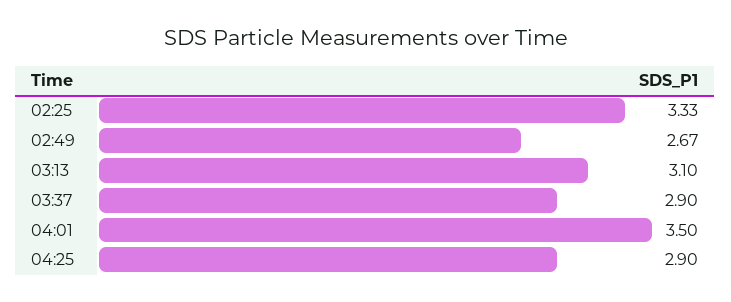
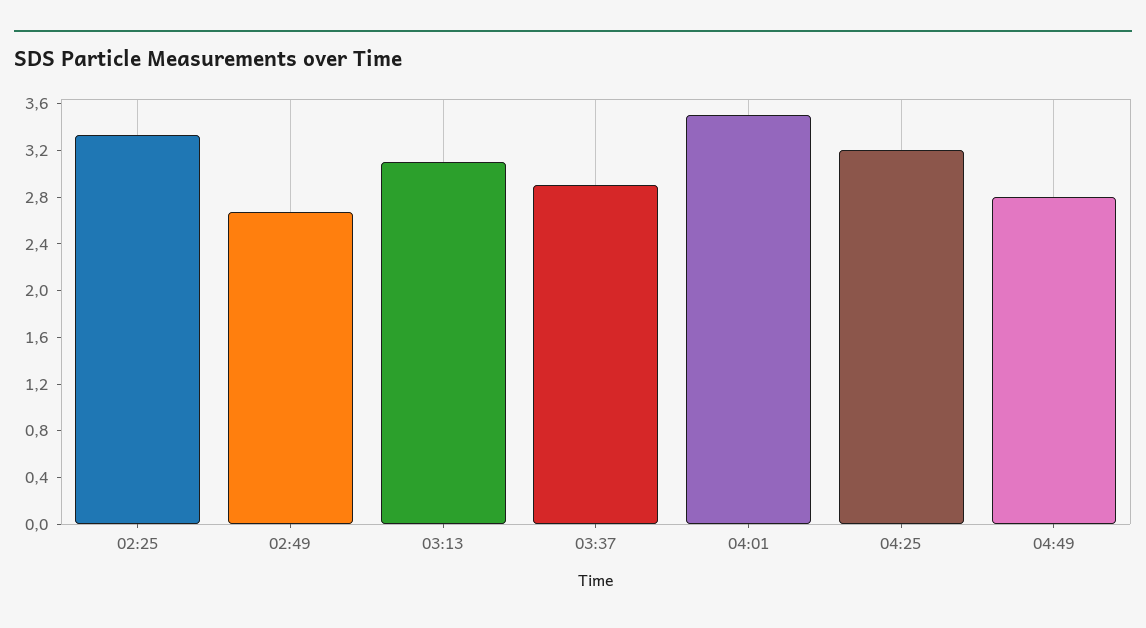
04:25: 2.9 -> 3.2
04:49: none -> 2.8

